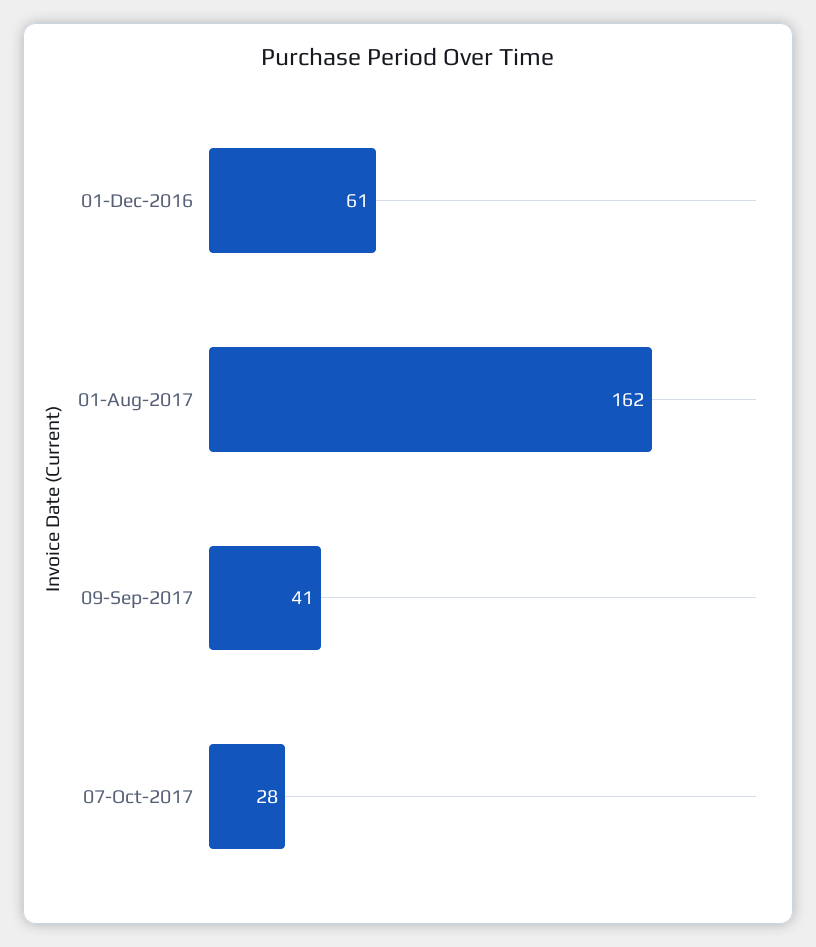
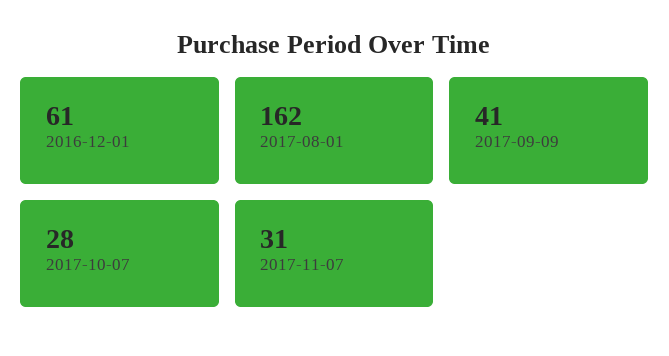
2017-11-07: none -> 31

